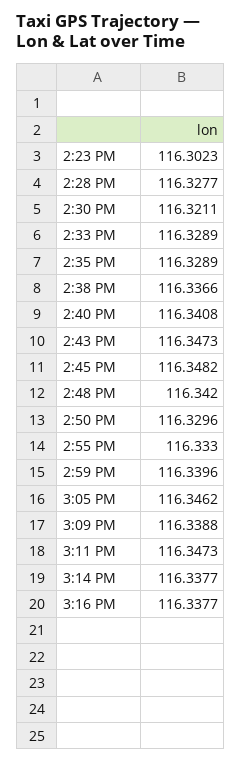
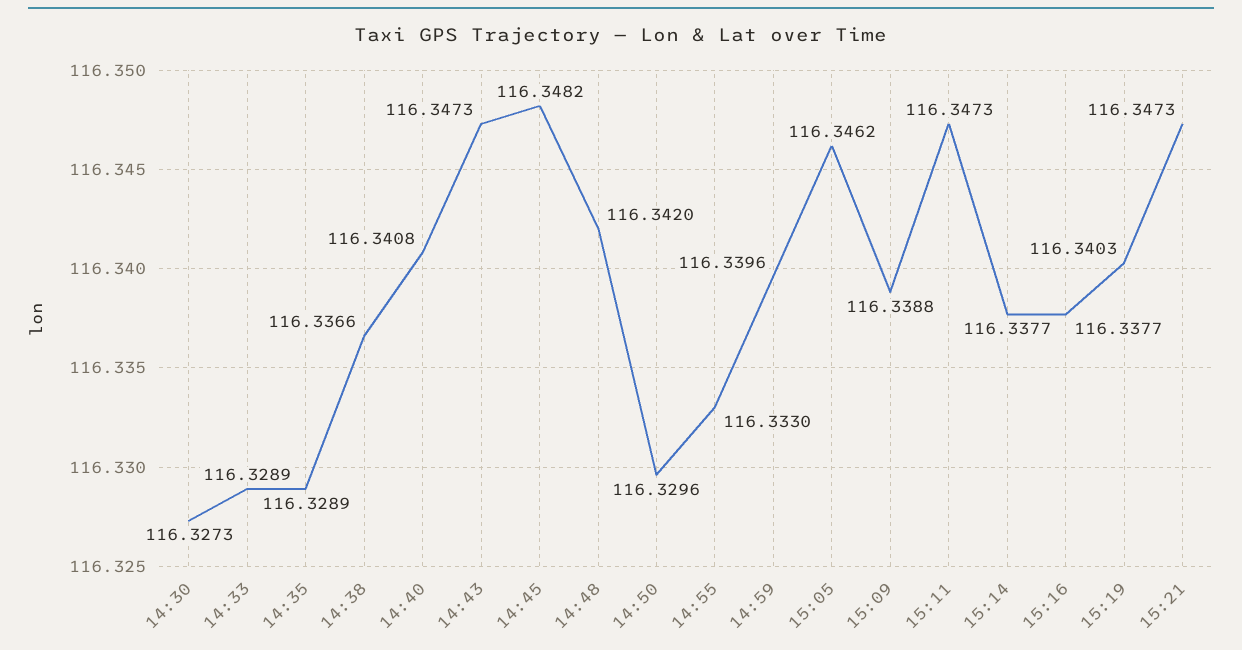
2:23 PM: 116.3023 -> none
2:28 PM: 116.3277 -> none
2:30 PM: 116.3211 -> 116.3273
15:19: none -> 116.3403
15:21: none -> 116.3473

